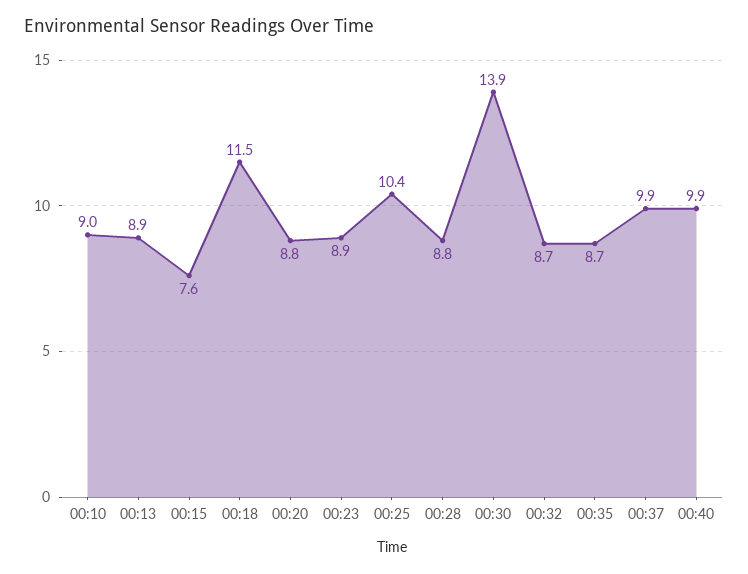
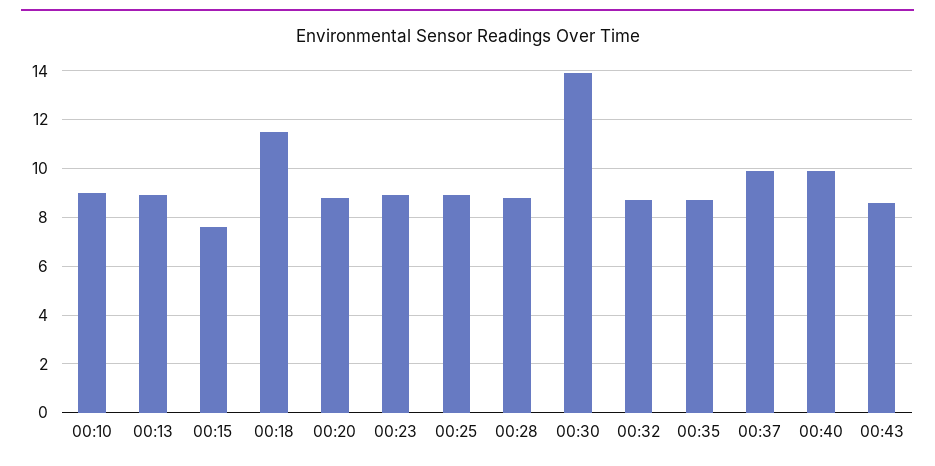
00:25: 10.4 -> 9
00:43: none -> 8.5

